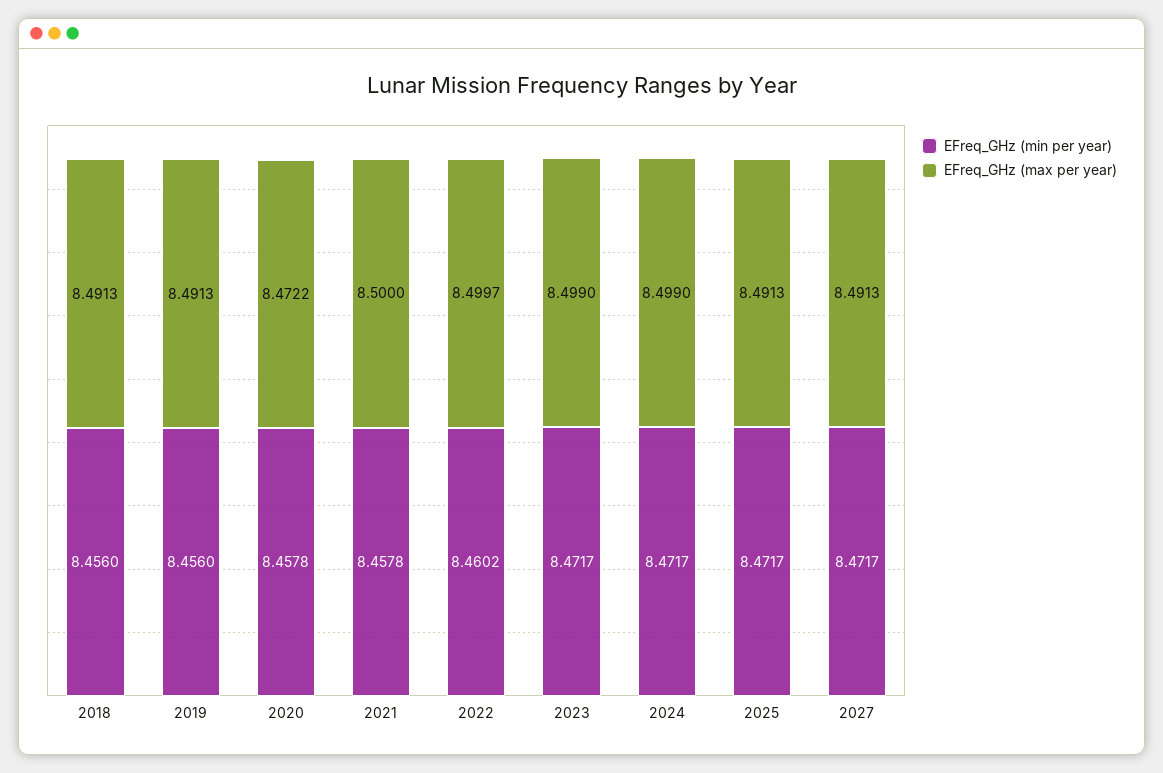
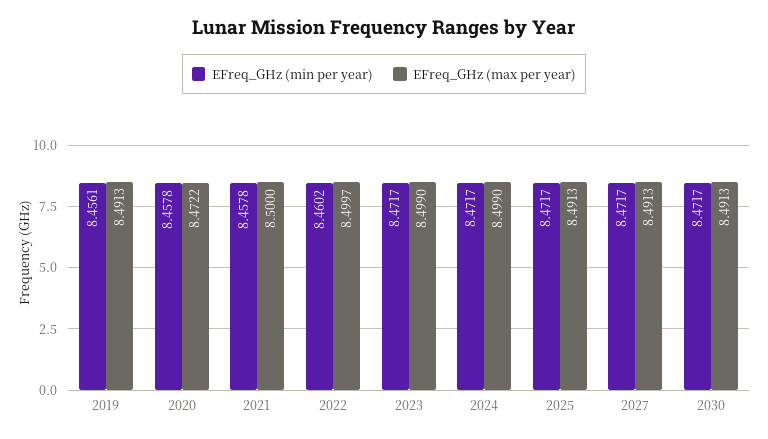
EFreq_GHz (min per year), 2018: 8.456 -> none
EFreq_GHz (max per year), 2018: 8.4913 -> none
EFreq_GHz (min per year), 2019: 8.456 -> 8.4561
EFreq_GHz (min per year), 2030: none -> 8.4717
EFreq_GHz (max per year), 2030: none -> 8.4913

